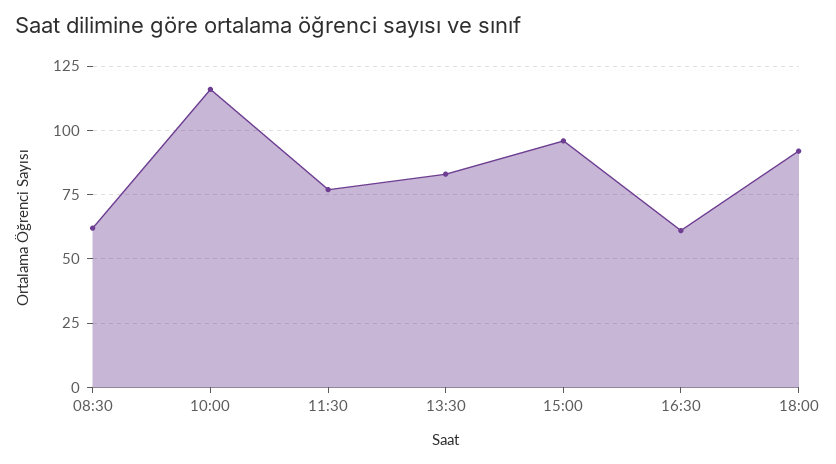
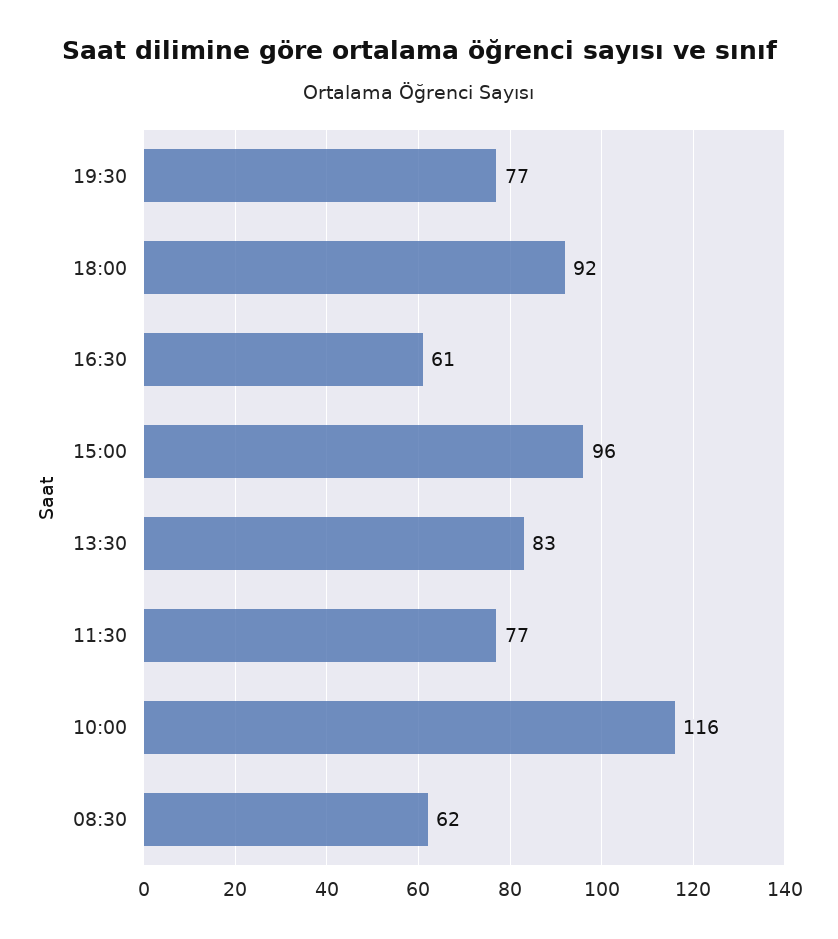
19:30: none -> 77

